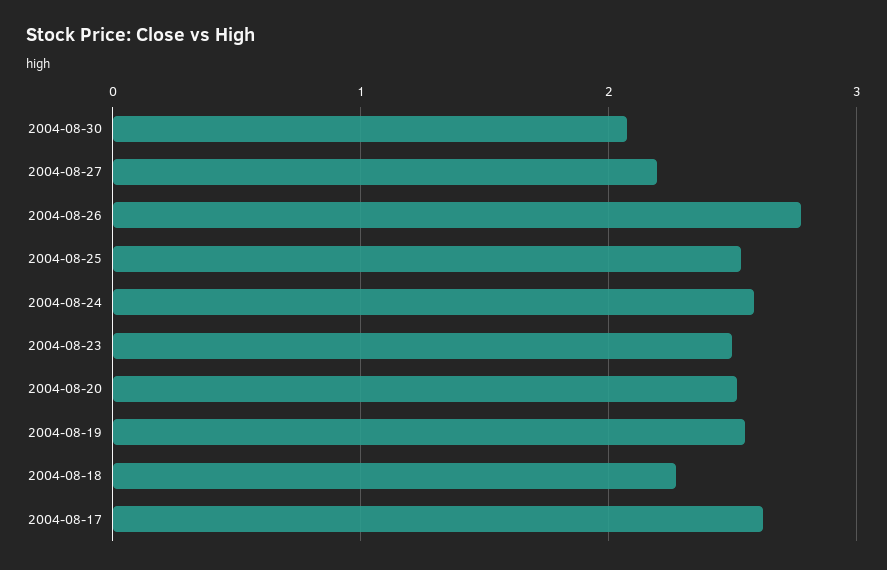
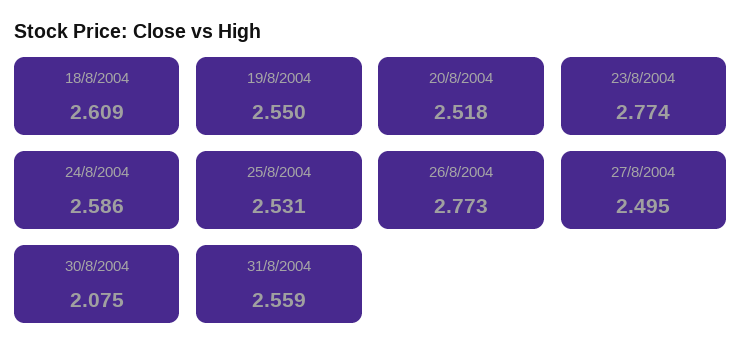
2004-08-27: 2.2 -> 2.495
2004-08-23: 2.5 -> 2.774
2004-08-18: 2.3 -> 2.609
2004-08-17: 2.6 -> none
31/8/2004: none -> 2.559

